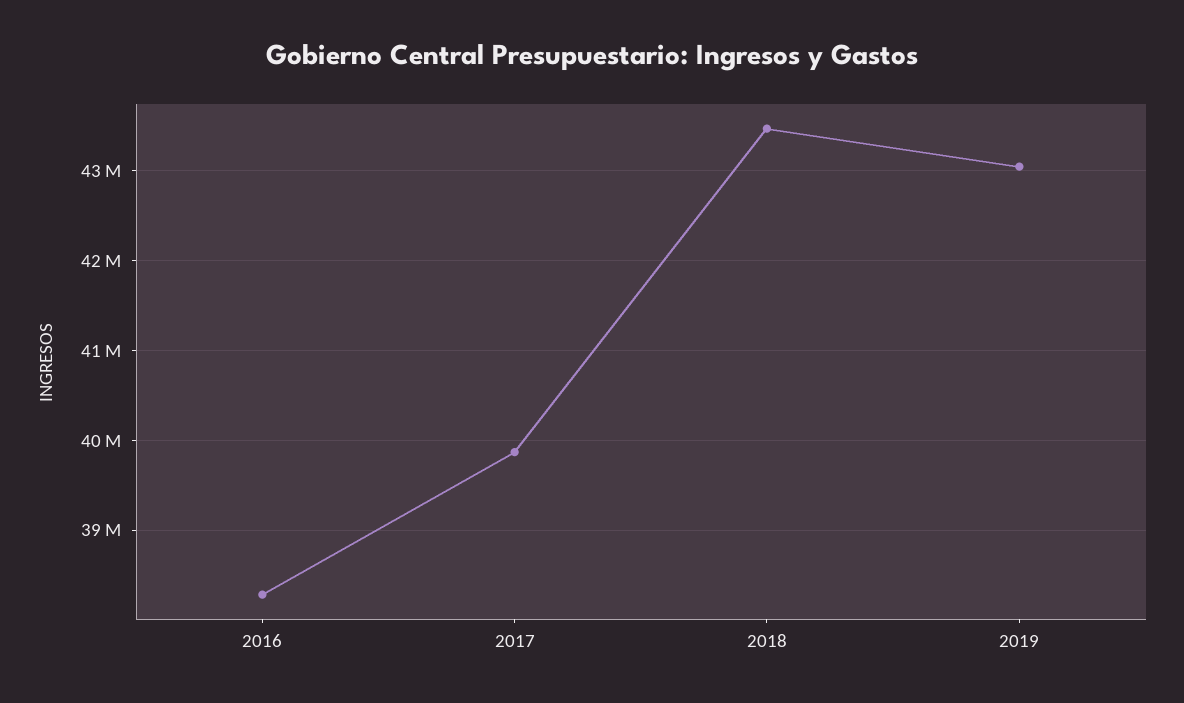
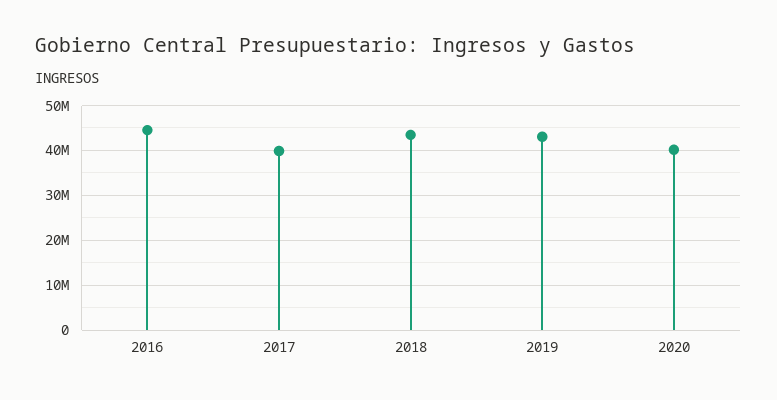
2016: 38300000 -> 44000000
2020: none -> 40000000

